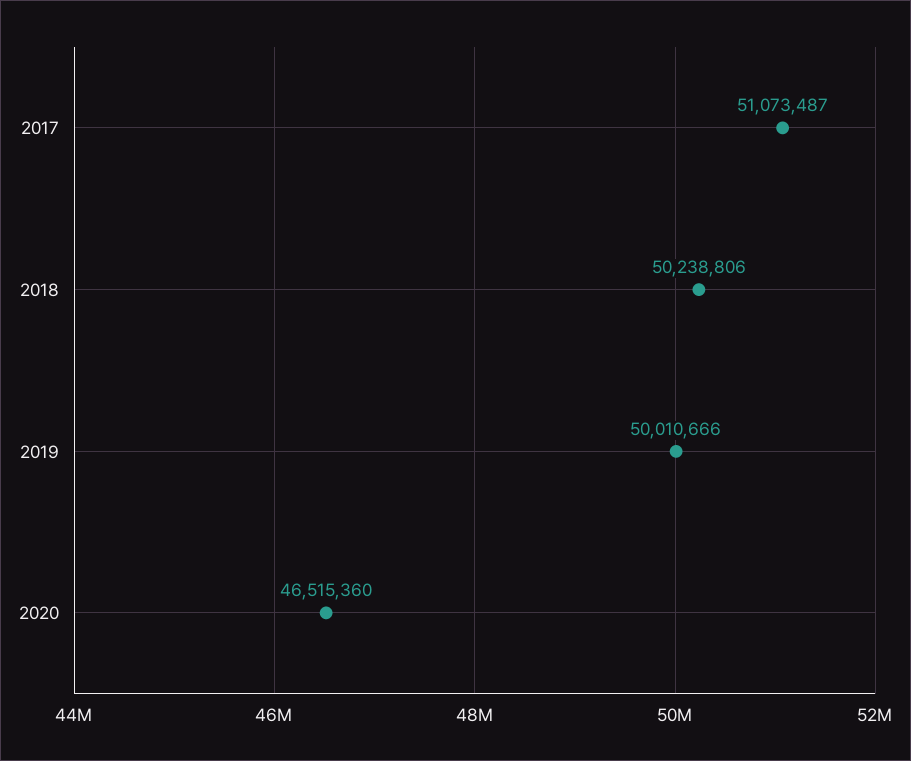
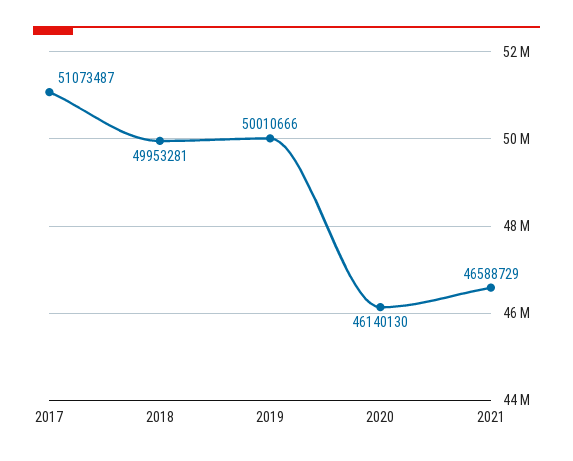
2018: 50238806 -> 49953281
2020: 46515360 -> 46140130
2021: none -> 46588729

